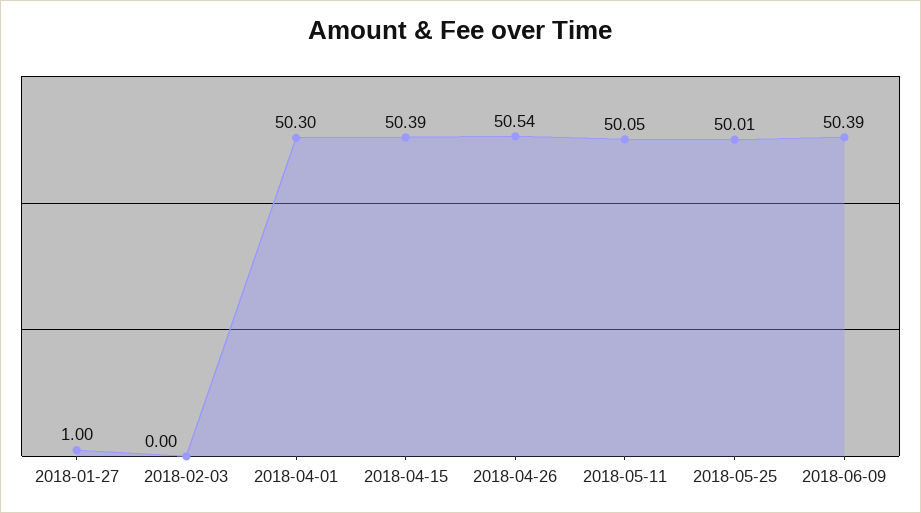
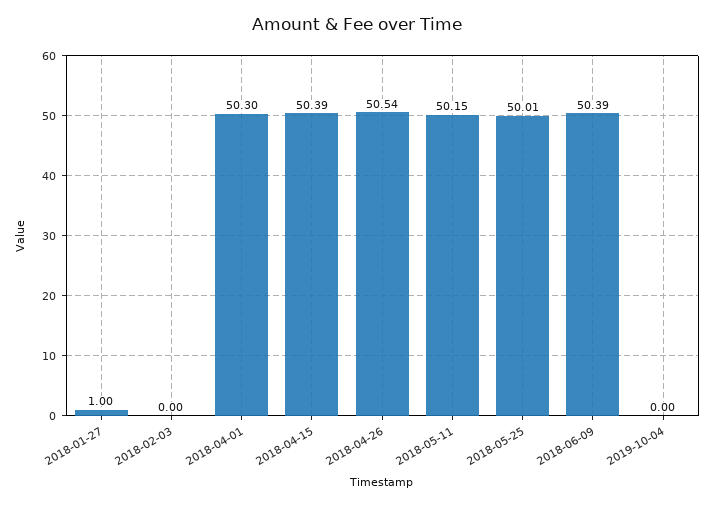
2018-05-11: 50.05 -> 50.15
2019-10-04: none -> 0

